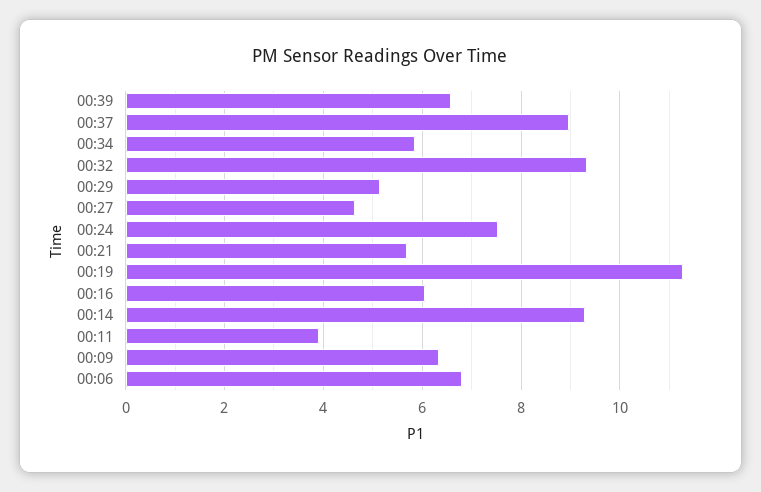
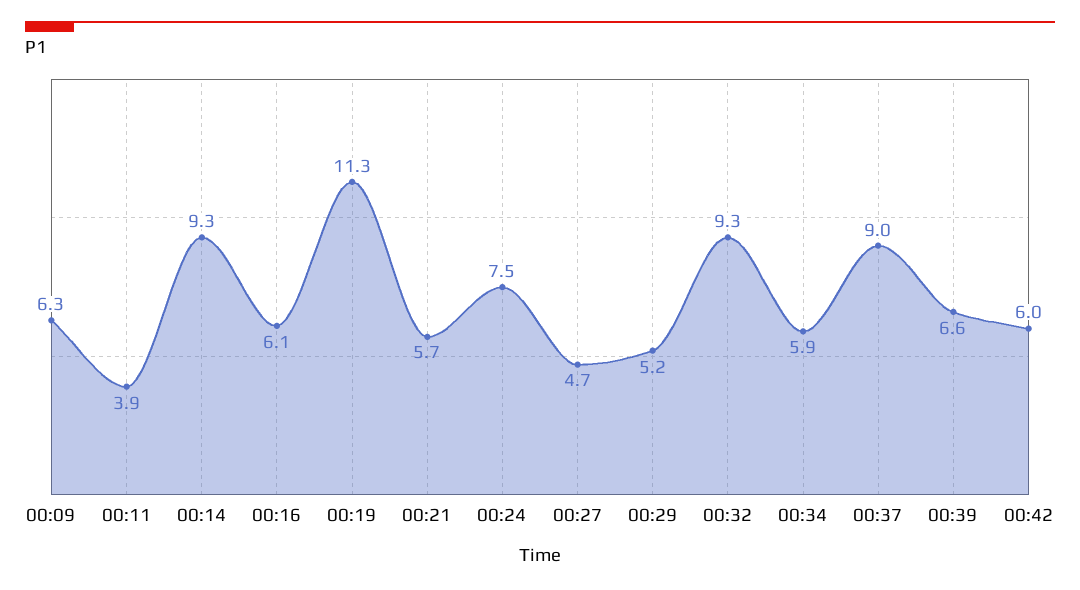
00:06: 6.8 -> none
00:42: none -> 6

